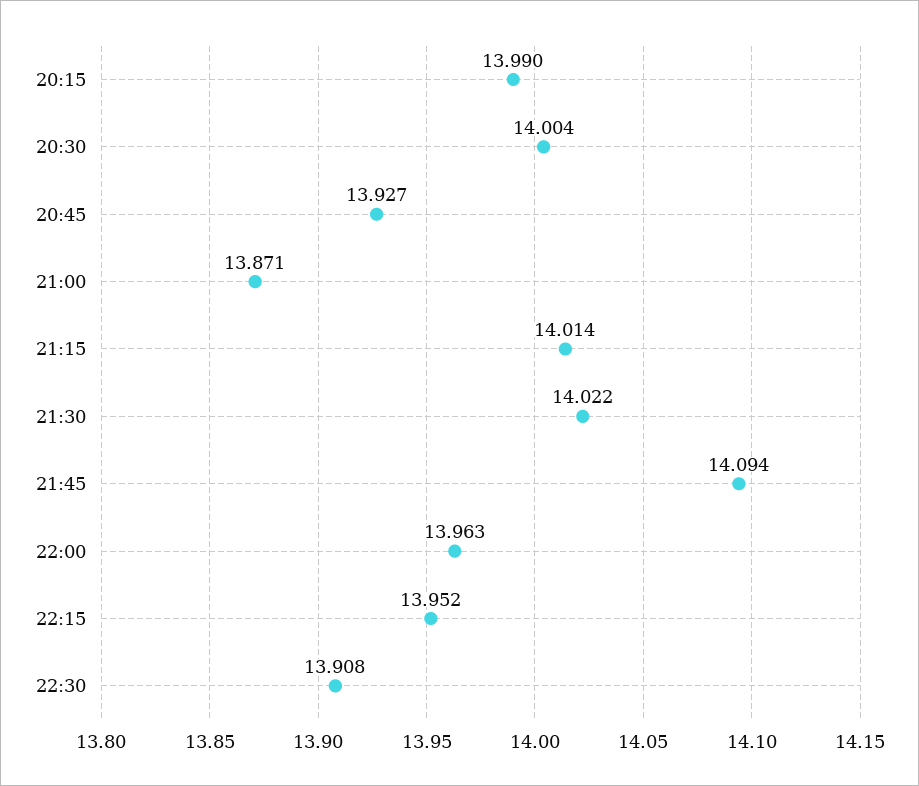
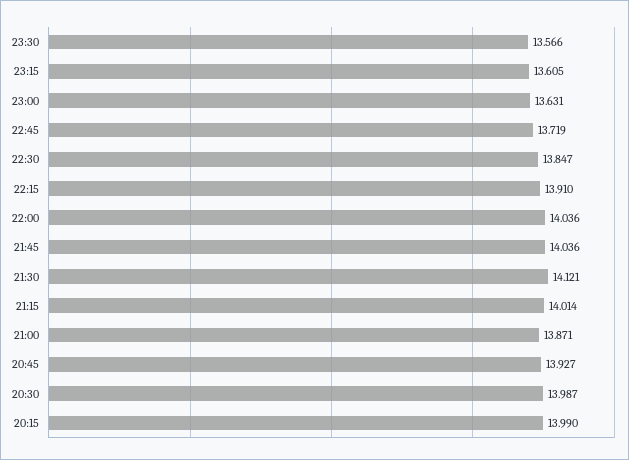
20:30: 14.004 -> 13.987
21:30: 14.022 -> 14.121
21:45: 14.094 -> 14.036
22:00: 13.963 -> 14.036
22:15: 13.952 -> 13.91
22:30: 13.908 -> 13.847
23:30: none -> 13.566
23:15: none -> 13.605
23:00: none -> 13.631
22:45: none -> 13.719

